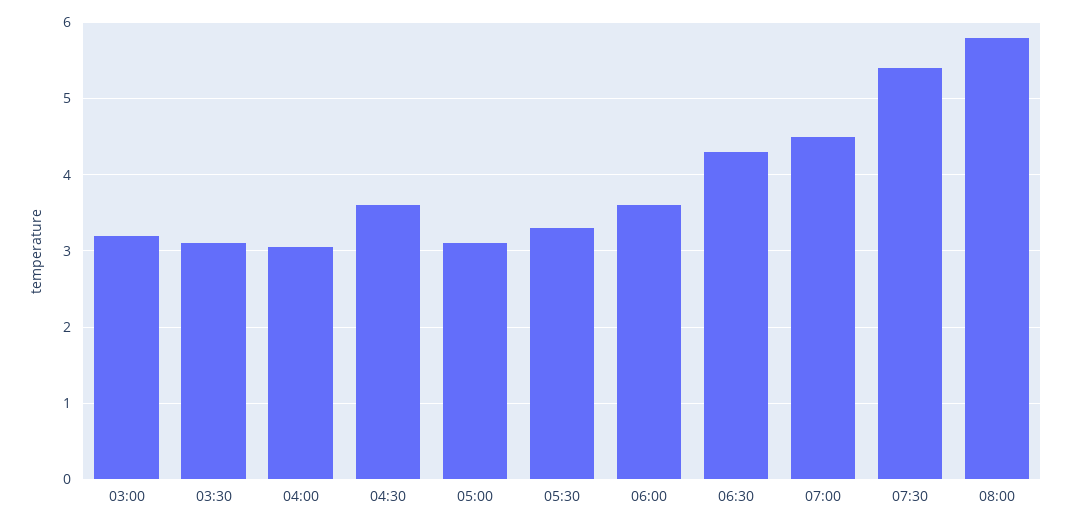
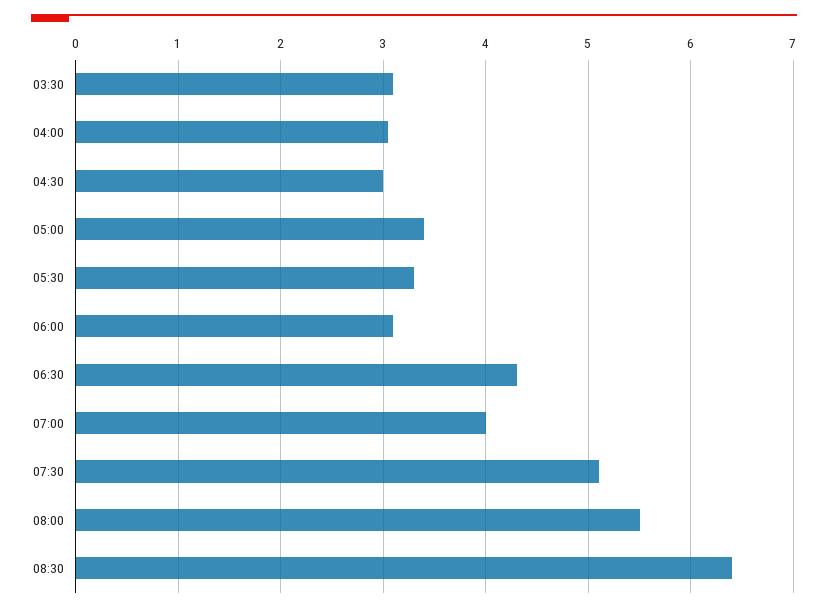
03:00: 3.2 -> none
04:30: 3.6 -> 3
05:00: 3.1 -> 3.4
06:00: 3.6 -> 3.1
07:00: 4.5 -> 4
07:30: 5.4 -> 5.1
08:00: 5.8 -> 5.5
08:30: none -> 6.4

